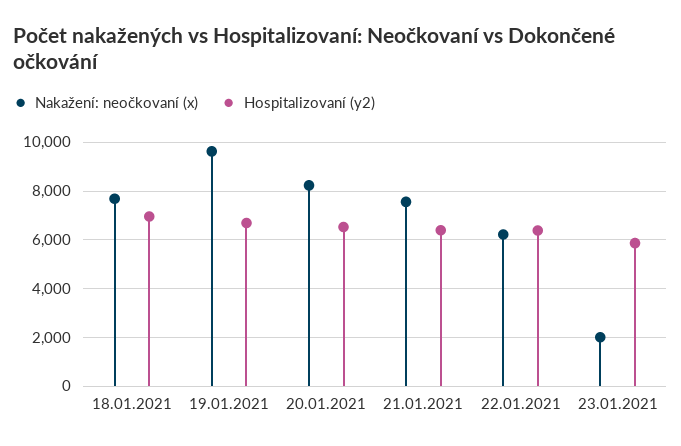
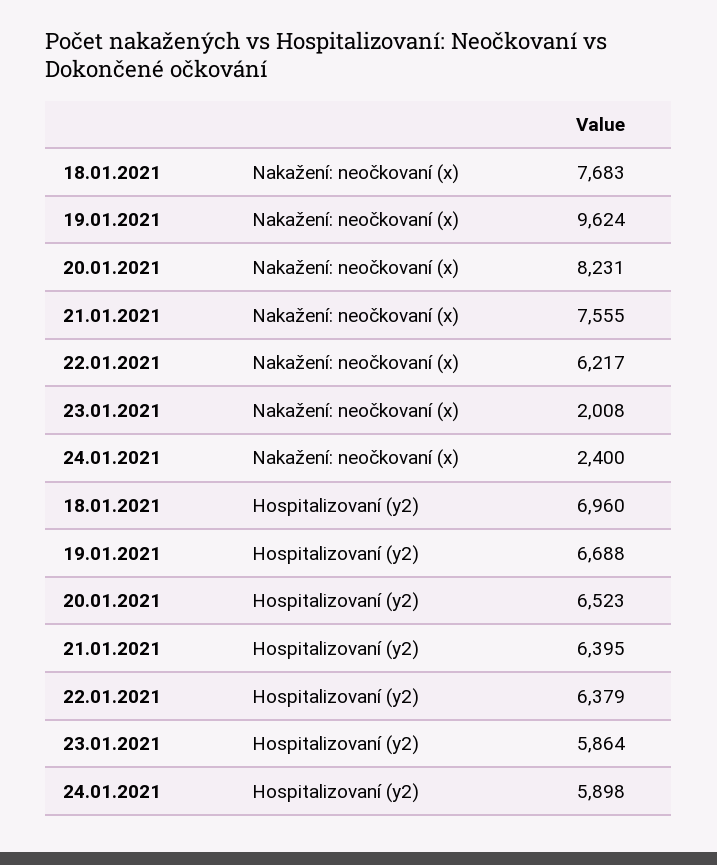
Nakažení: neočkovaní (x), 24.01.2021: none -> 2400
Hospitalizovaní (y2), 24.01.2021: none -> 5898

